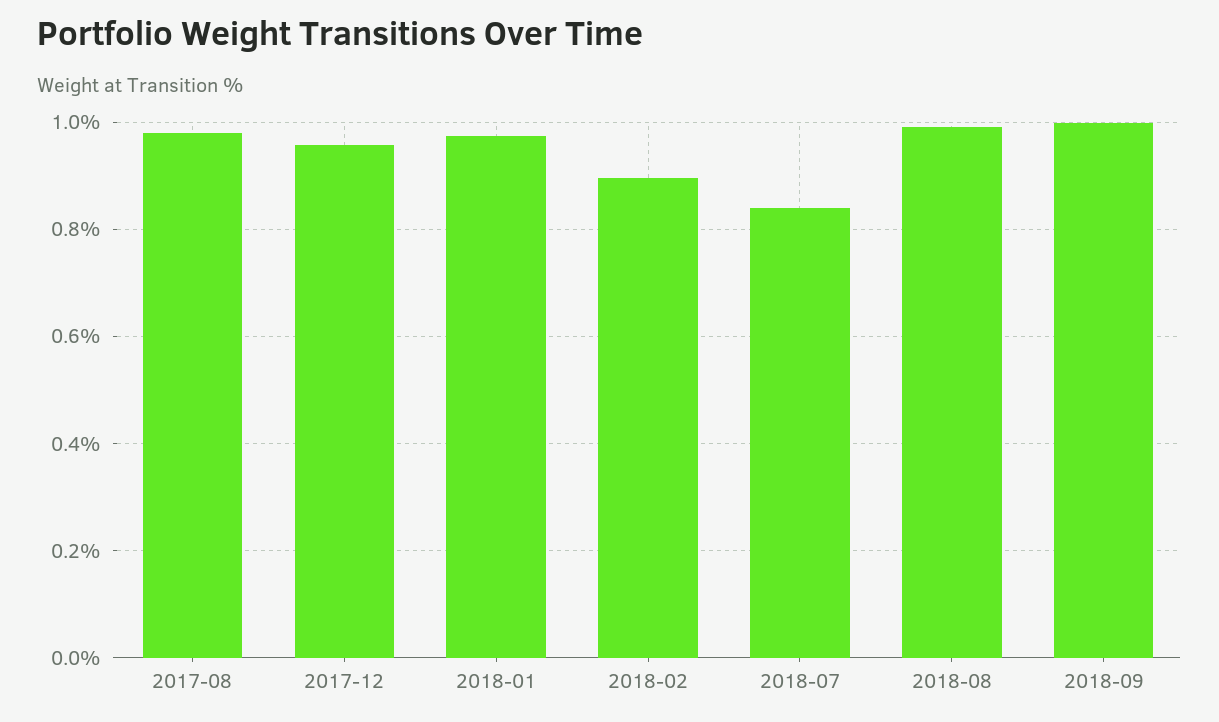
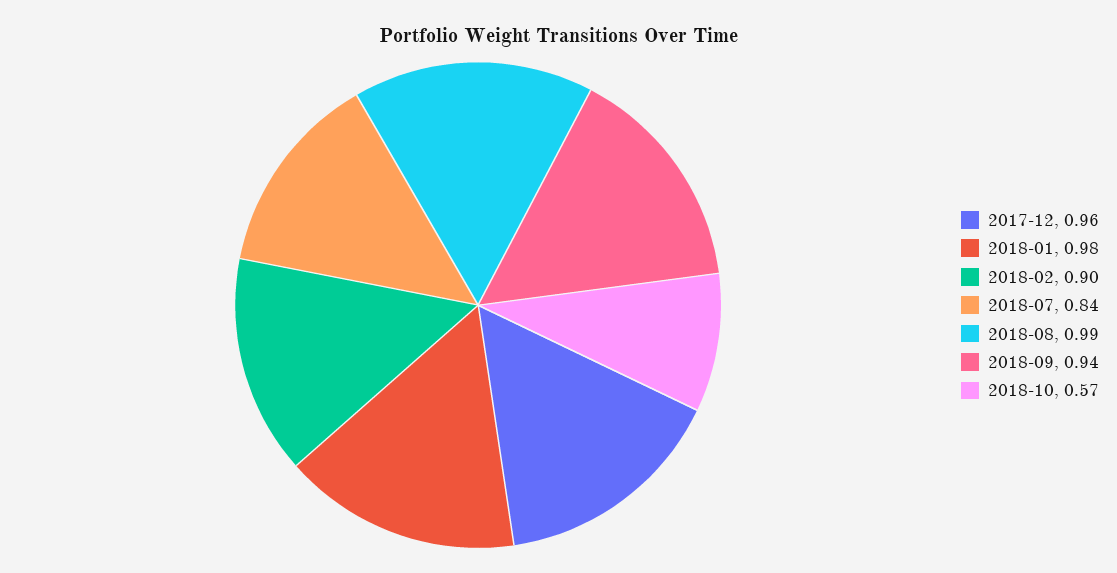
2017-08: 0.98 -> none
2018-09: 1 -> 0.94
2018-10: none -> 0.57

